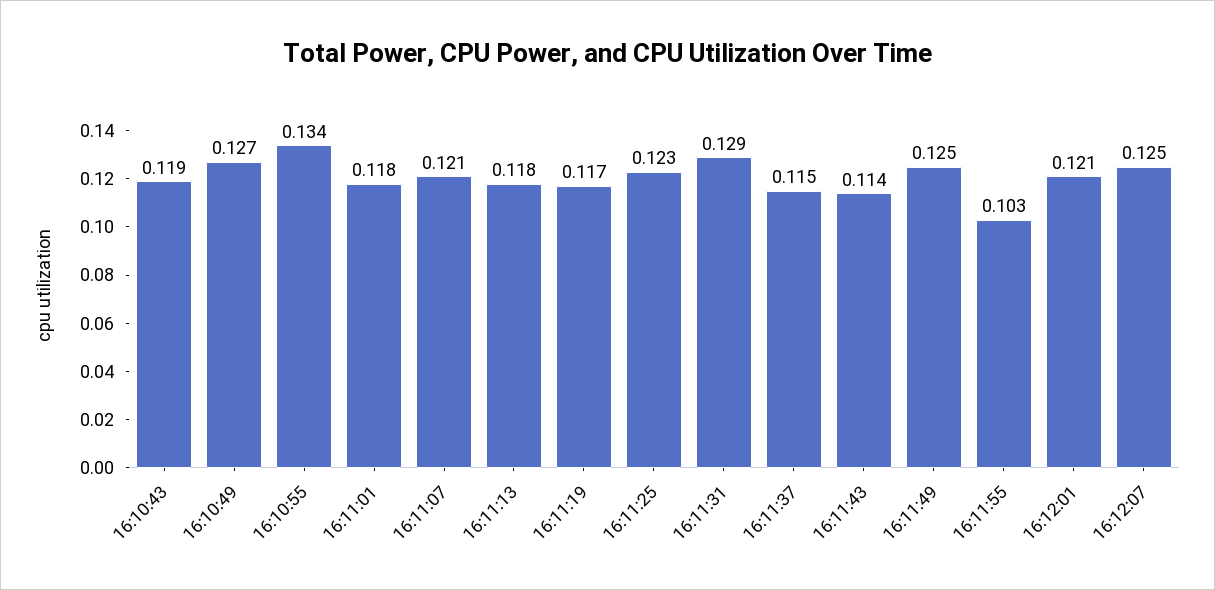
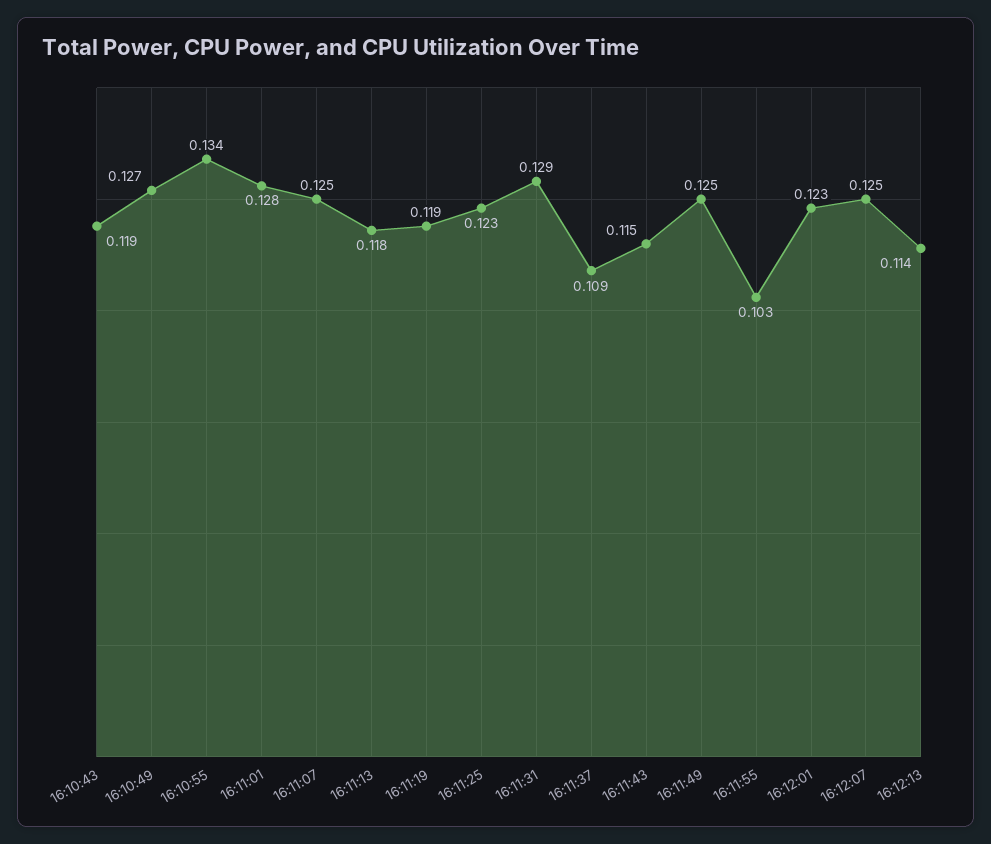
16:11:01: 0.118 -> 0.128
16:11:07: 0.121 -> 0.125
16:11:19: 0.117 -> 0.119
16:11:37: 0.115 -> 0.109
16:11:43: 0.114 -> 0.115
16:12:01: 0.121 -> 0.123
16:12:13: none -> 0.114

